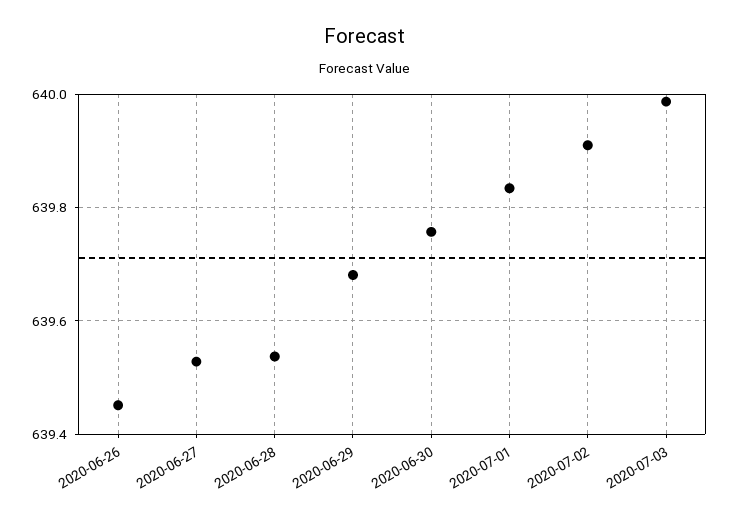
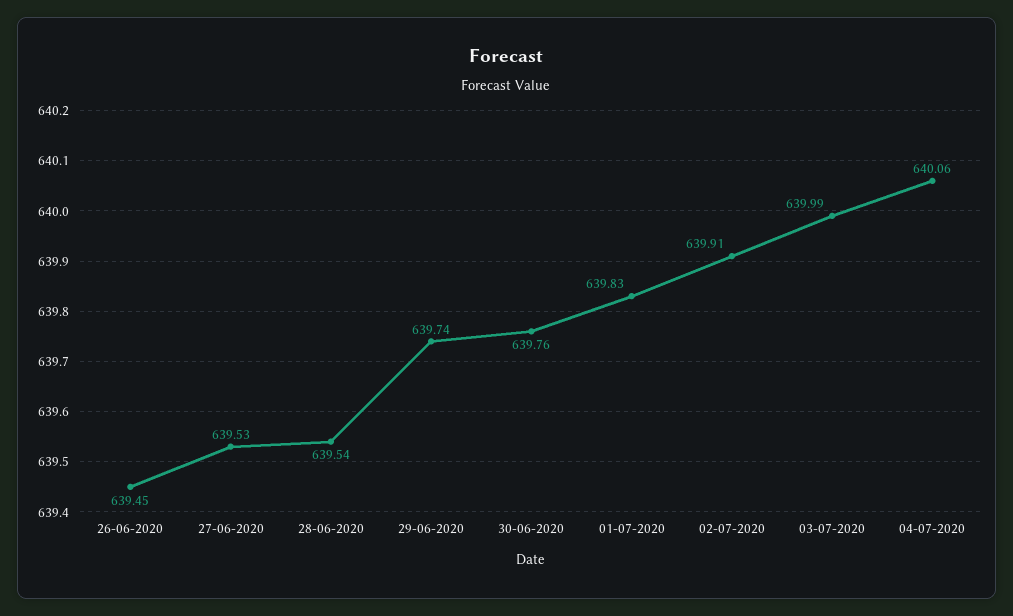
2020-06-29: 639.68 -> 639.74
04-07-2020: none -> 640.06

